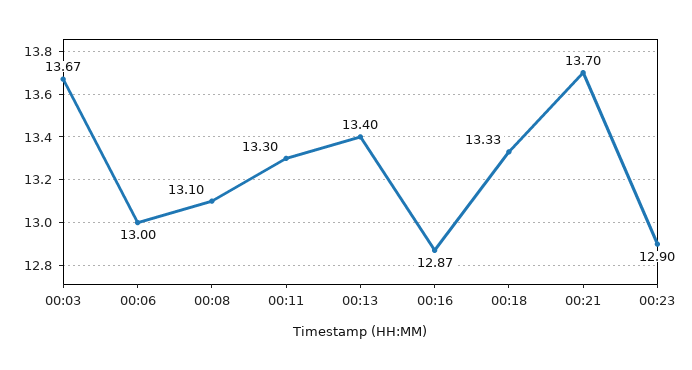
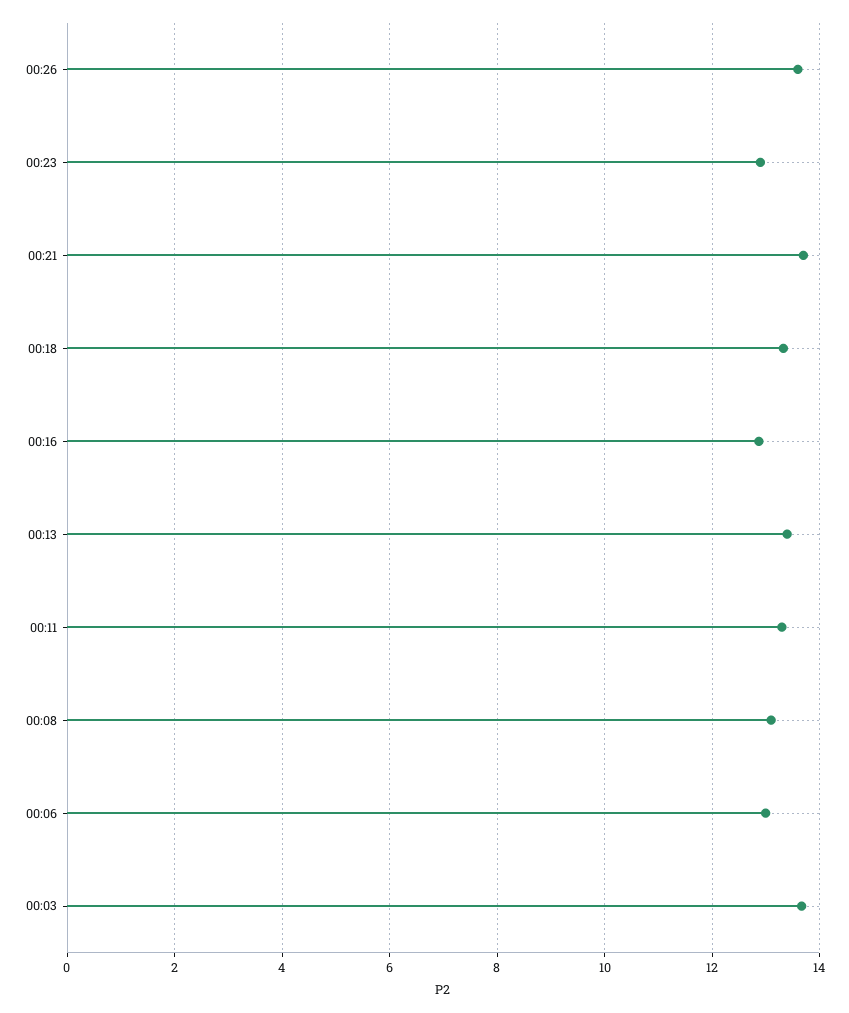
00:26: none -> 13.6

